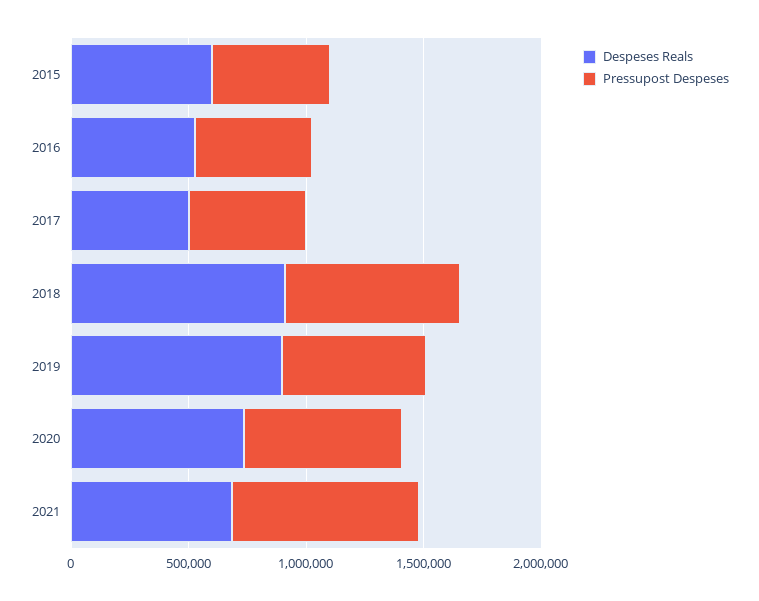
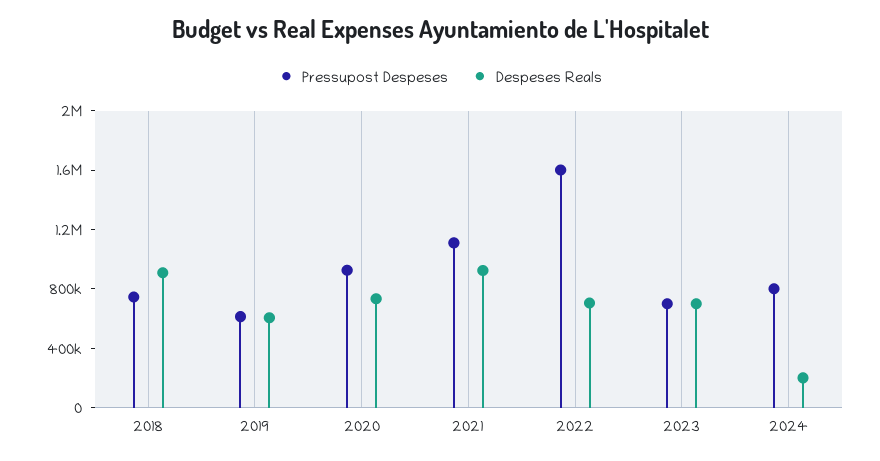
Despeses Reals, 2015: 600000 -> none
Pressupost Despeses, 2015: 500000 -> none
Despeses Reals, 2016: 500000 -> none
Pressupost Despeses, 2016: 500000 -> none
Despeses Reals, 2017: 500000 -> none
Pressupost Despeses, 2017: 500000 -> none
Despeses Reals, 2019: 900000 -> 600000
Pressupost Despeses, 2020: 700000 -> 900000
Despeses Reals, 2021: 700000 -> 900000
Pressupost Despeses, 2021: 800000 -> 1100000
Pressupost Despeses, 2022: none -> 1600000
Despeses Reals, 2022: none -> 700000
Pressupost Despeses, 2023: none -> 700000
Despeses Reals, 2023: none -> 700000
Pressupost Despeses, 2024: none -> 800000
Despeses Reals, 2024: none -> 200000

